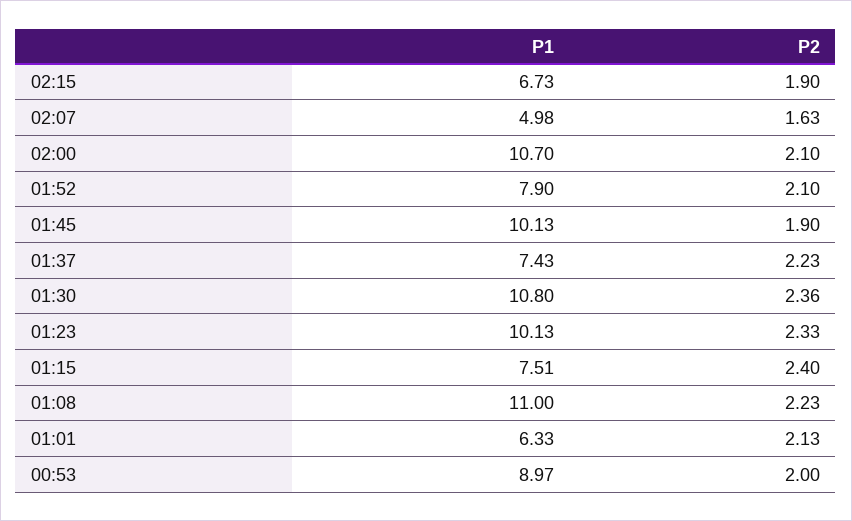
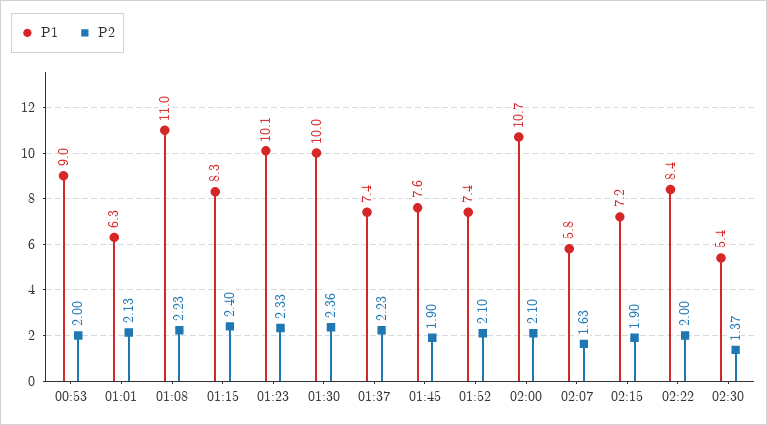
P1, 02:15: 6.73 -> 7.2
P1, 02:07: 4.98 -> 5.8
P1, 01:52: 7.9 -> 7.4
P1, 01:45: 10.13 -> 7.6
P1, 01:30: 10.8 -> 10
P1, 01:15: 7.51 -> 8.3
P1, 02:22: none -> 8.4
P2, 02:22: none -> 2
P1, 02:30: none -> 5.4
P2, 02:30: none -> 1.37

